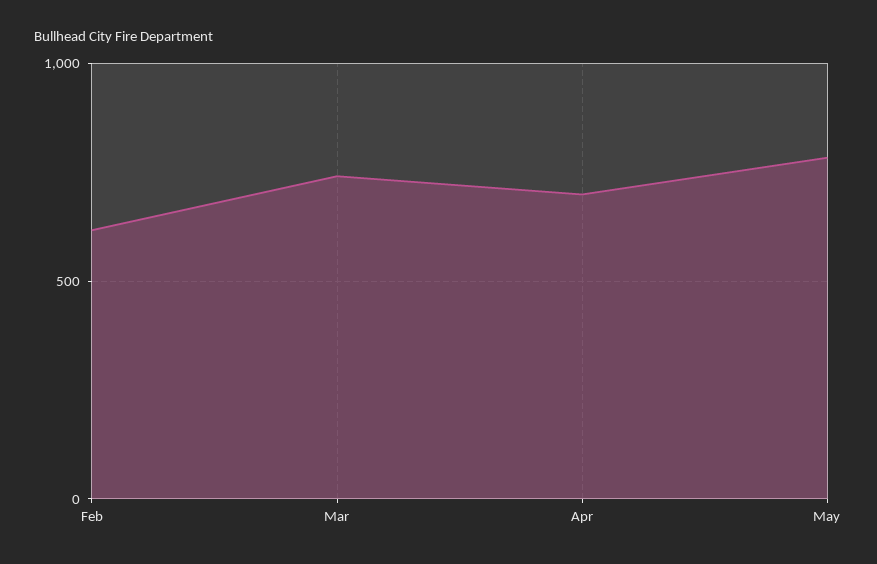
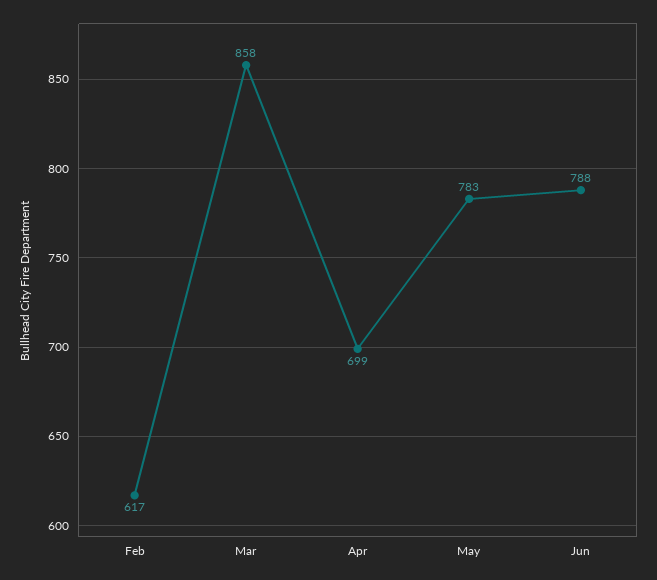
Mar: 750 -> 858
Jun: none -> 788

